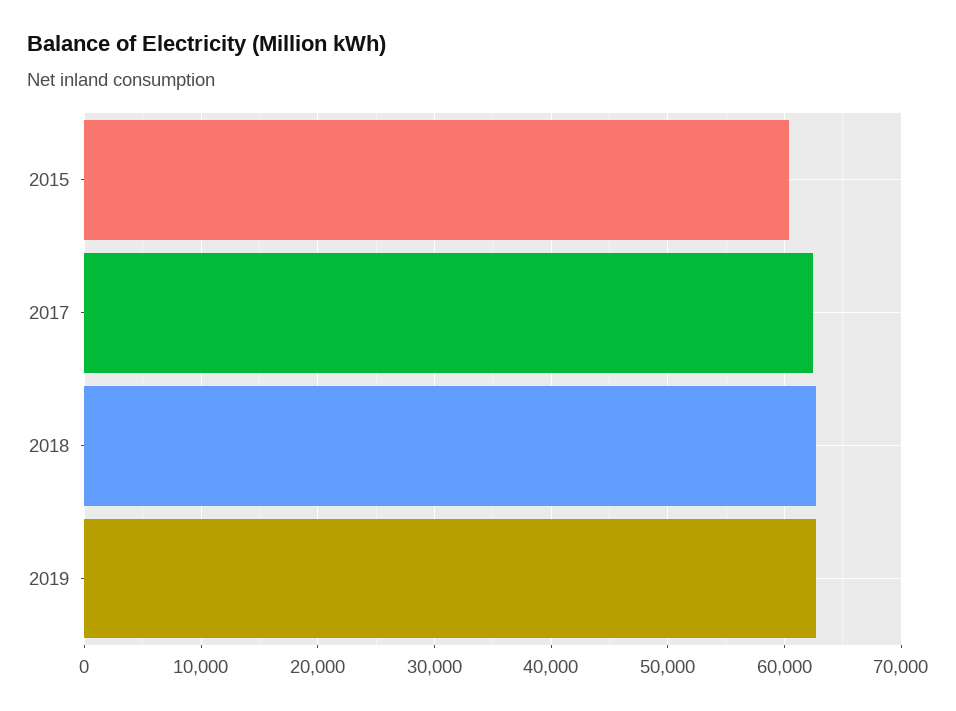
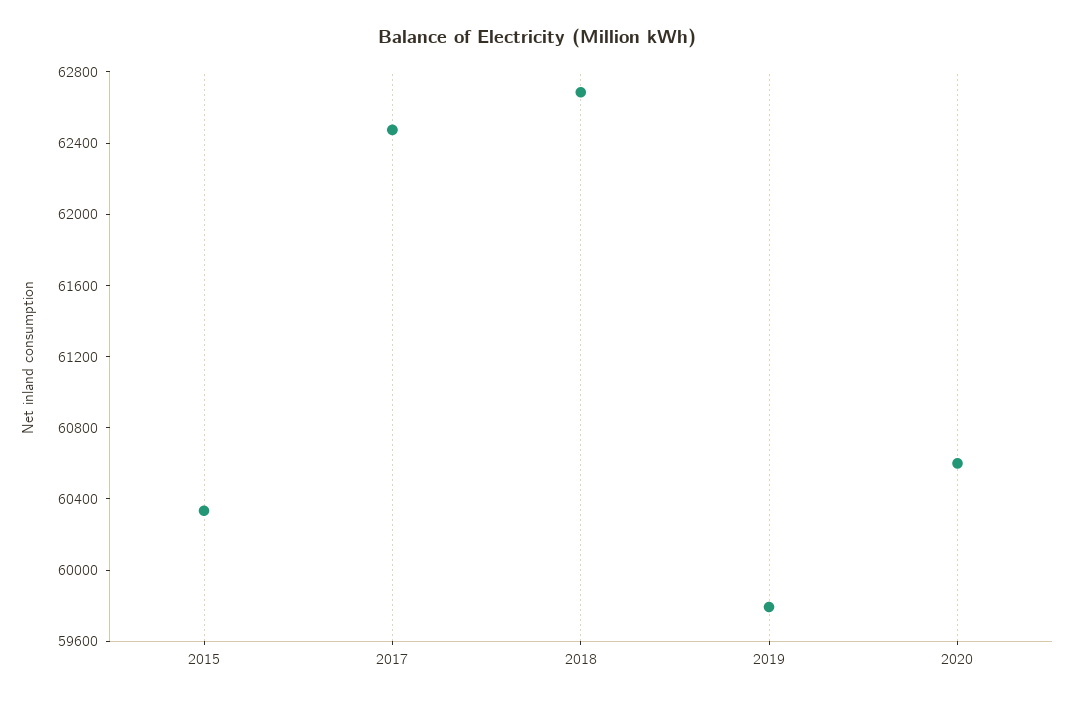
2019: 63000 -> 59800
2020: none -> 60600

